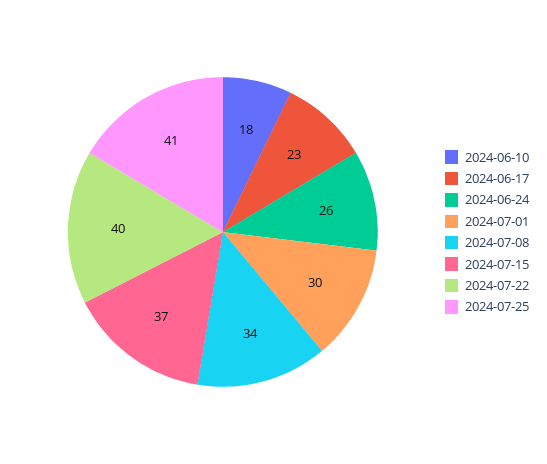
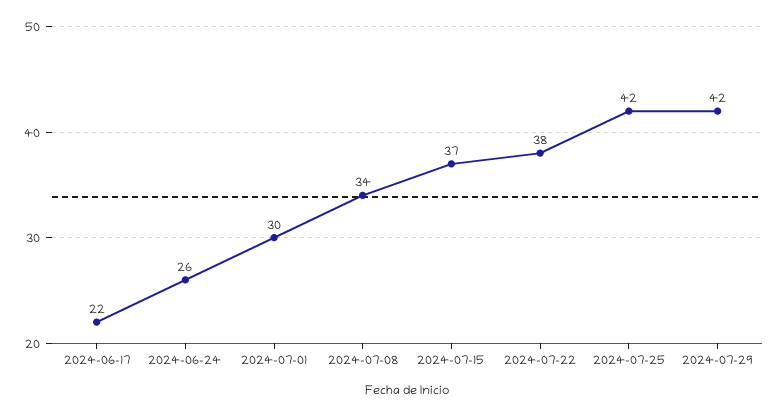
2024-06-10: 18 -> none
2024-06-17: 23 -> 22
2024-07-22: 40 -> 38
2024-07-25: 41 -> 42
2024-07-29: none -> 42

